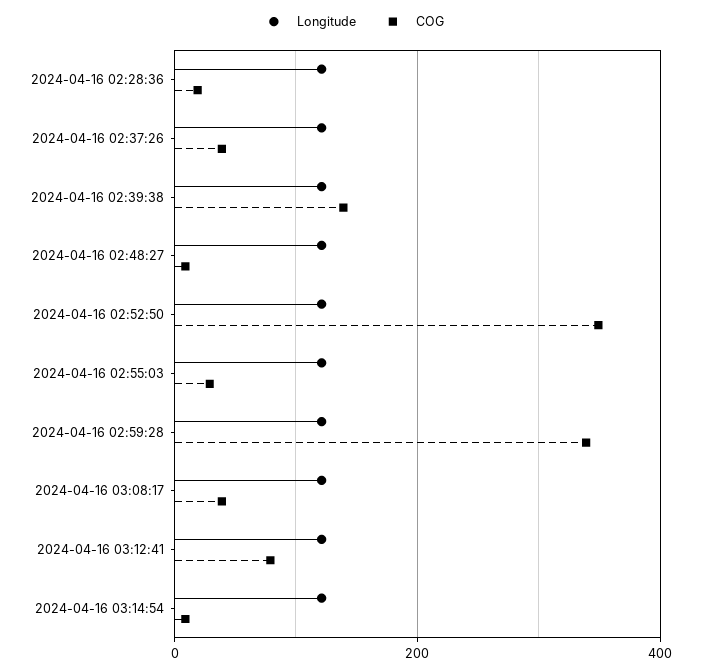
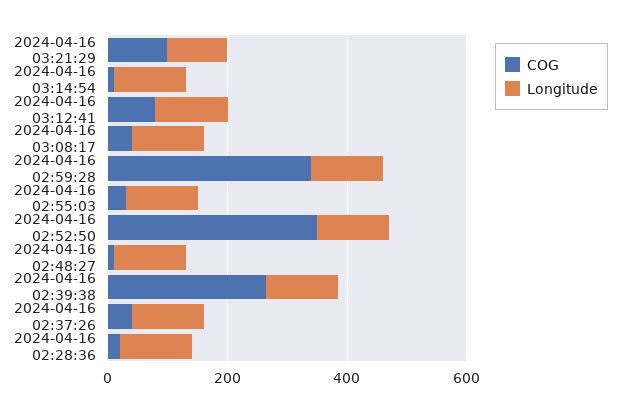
COG, 2024-04-16 02:39:38: 140 -> 250
COG, 2024-04-16 03:21:29: none -> 100
Longitude, 2024-04-16 03:21:29: none -> 100

